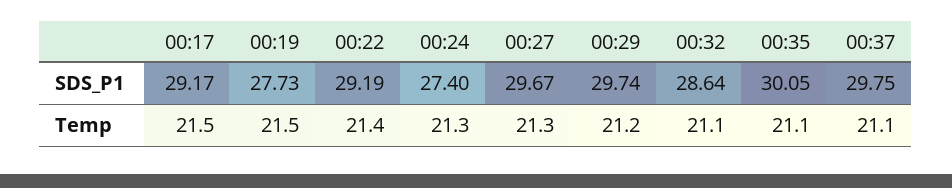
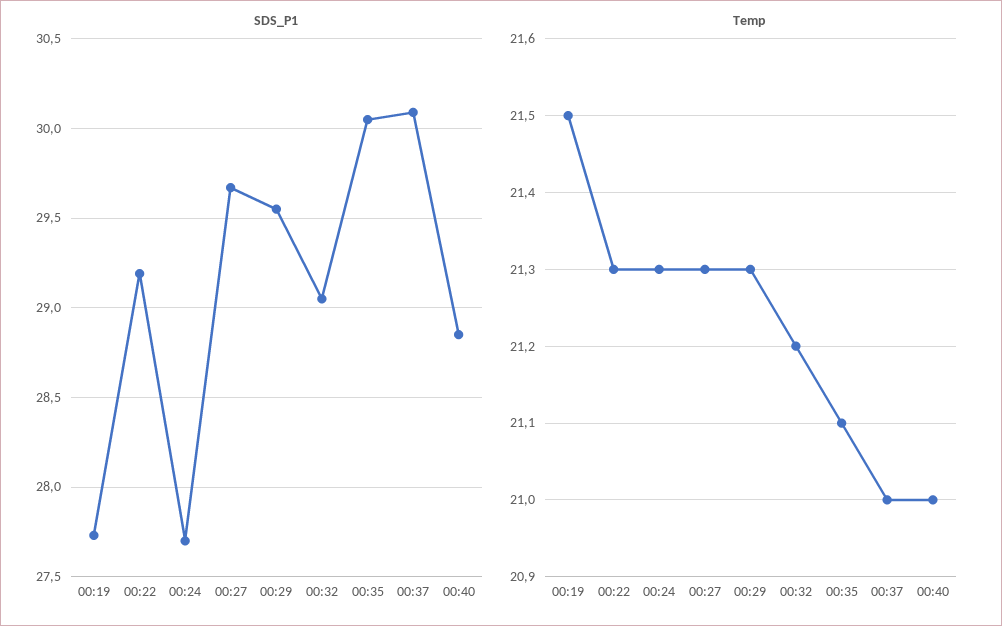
SDS_P1, 00:17: 29.17 -> none
SDS_P1, 00:24: 27.4 -> 27.7
SDS_P1, 00:29: 29.74 -> 29.55
SDS_P1, 00:32: 28.64 -> 29.05
SDS_P1, 00:37: 29.75 -> 30.1
Temp, 00:17: 21.5 -> none
Temp, 00:22: 21.4 -> 21.3
Temp, 00:29: 21.2 -> 21.3
Temp, 00:32: 21.1 -> 21.2
Temp, 00:37: 21.1 -> 21
SDS_P1, 00:40: none -> 28.85
Temp, 00:40: none -> 21

